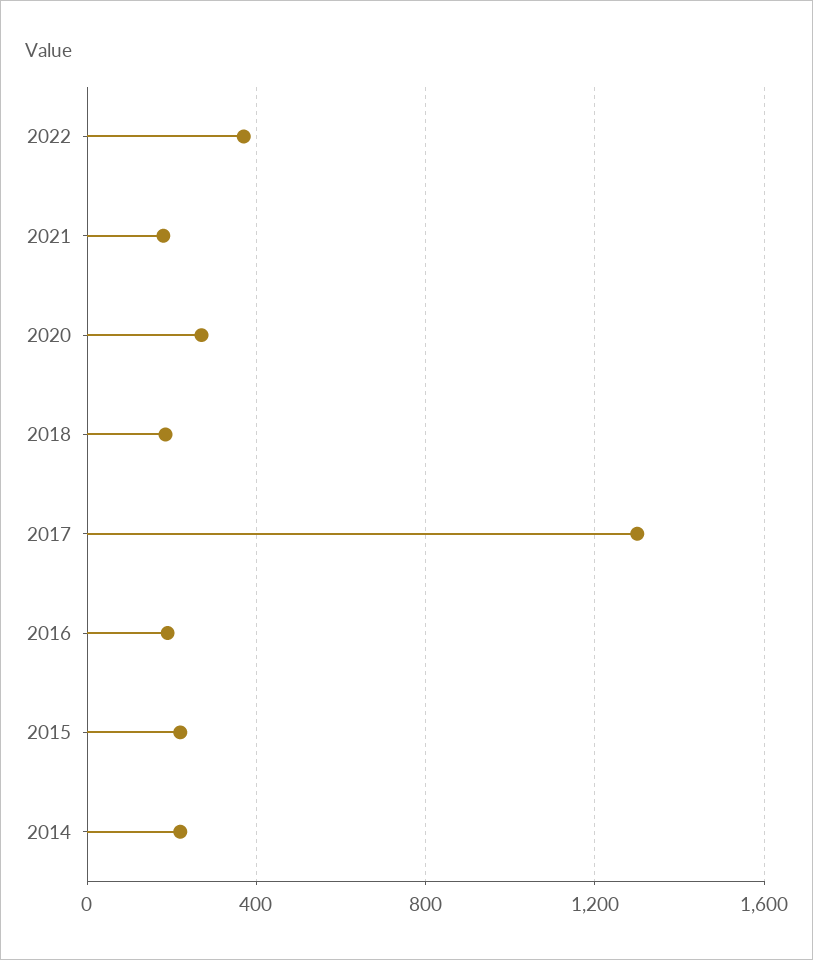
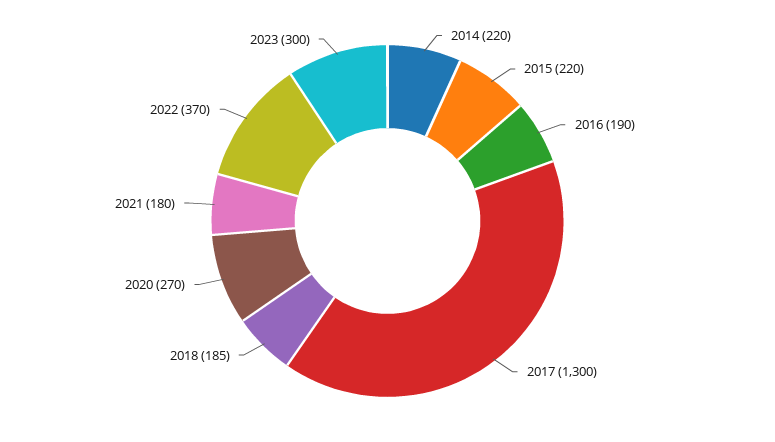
2023: none -> 300

